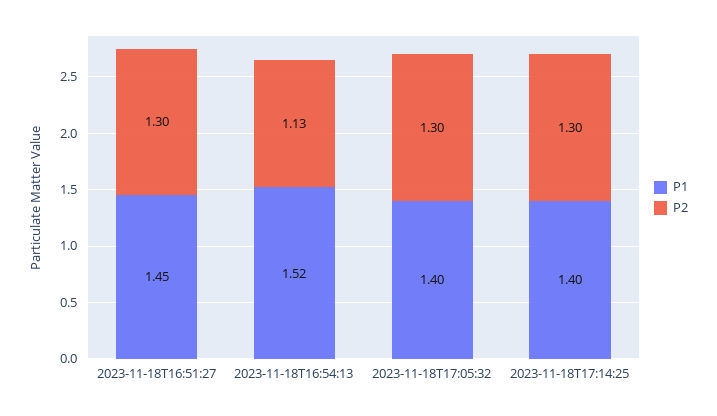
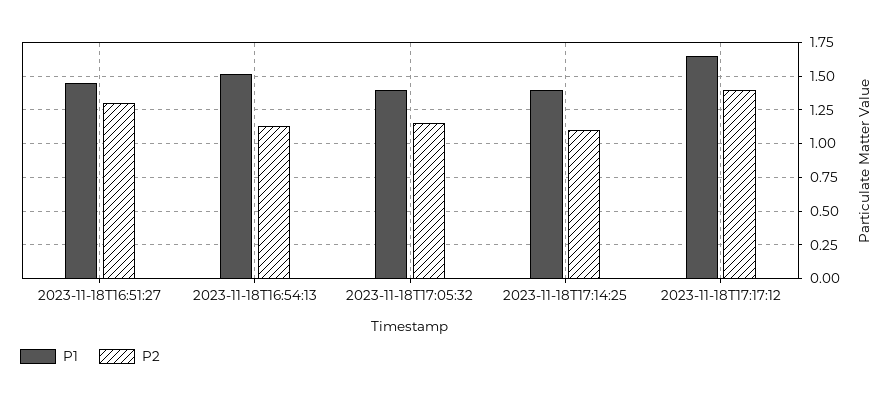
P2, 2023-11-18T17:05:32: 1.3 -> 1.15
P2, 2023-11-18T17:14:25: 1.3 -> 1.1
P1, 2023-11-18T17:17:12: none -> 1.65
P2, 2023-11-18T17:17:12: none -> 1.4

